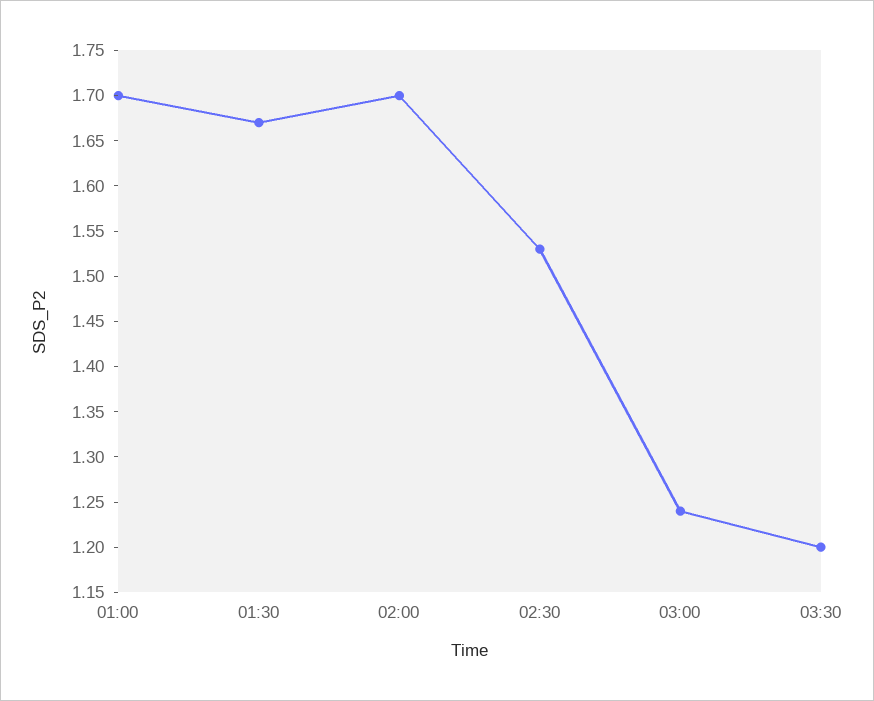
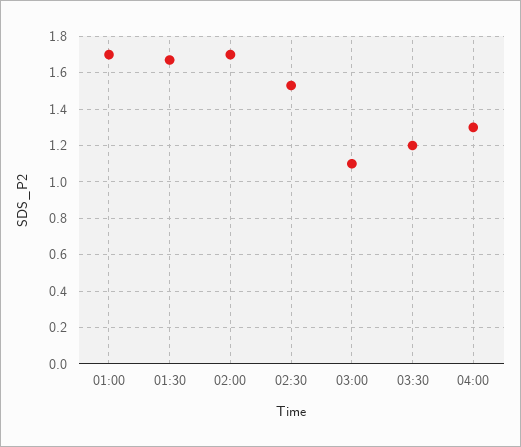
03:00: 1.24 -> 1.1
04:00: none -> 1.3

